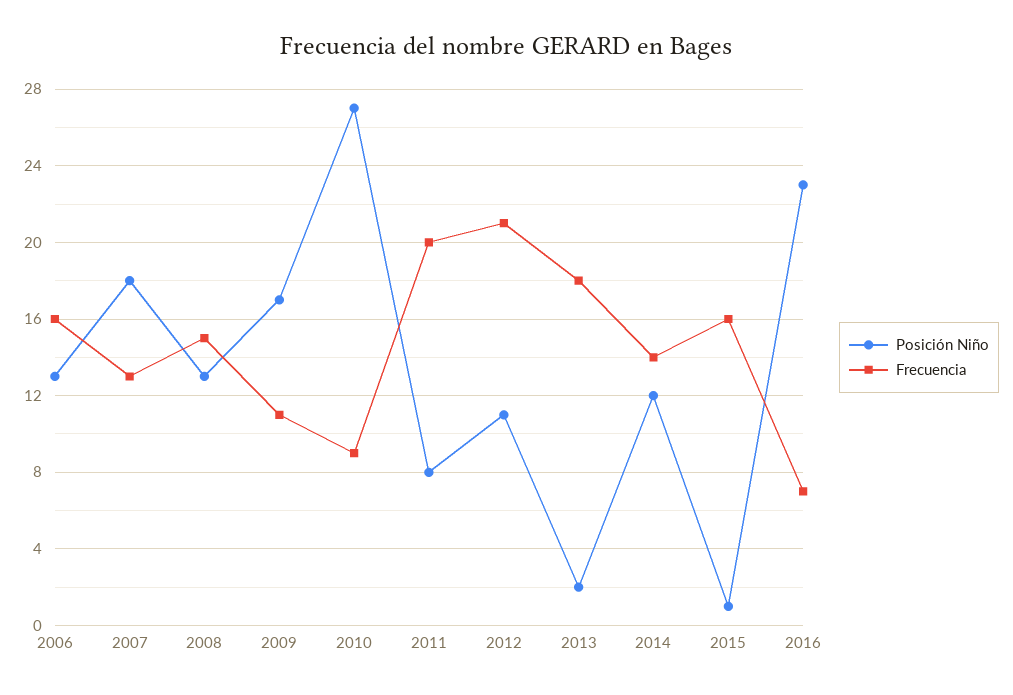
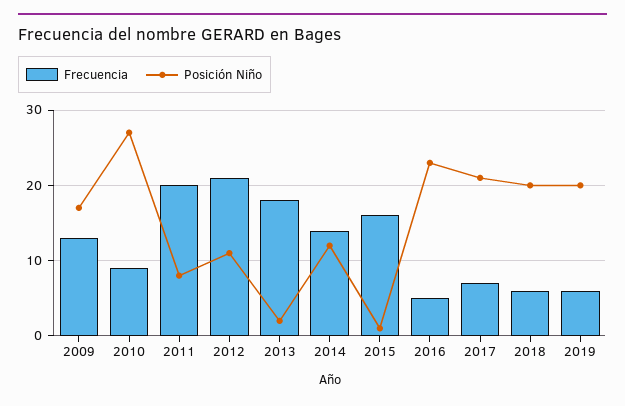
Posición Niño, 2006: 13 -> none
Frecuencia, 2006: 16 -> none
Posición Niño, 2007: 18 -> none
Frecuencia, 2007: 13 -> none
Posición Niño, 2008: 13 -> none
Frecuencia, 2008: 15 -> none
Frecuencia, 2009: 11 -> 13
Frecuencia, 2016: 7 -> 5
Frecuencia, 2017: none -> 7
Posición Niño, 2017: none -> 21
Frecuencia, 2018: none -> 6
Posición Niño, 2018: none -> 20
Frecuencia, 2019: none -> 6
Posición Niño, 2019: none -> 20

